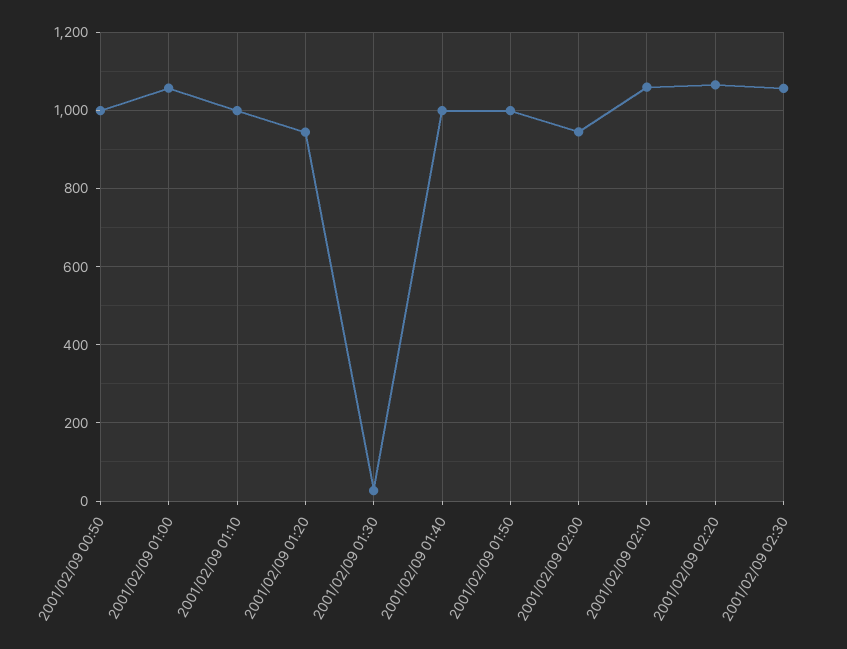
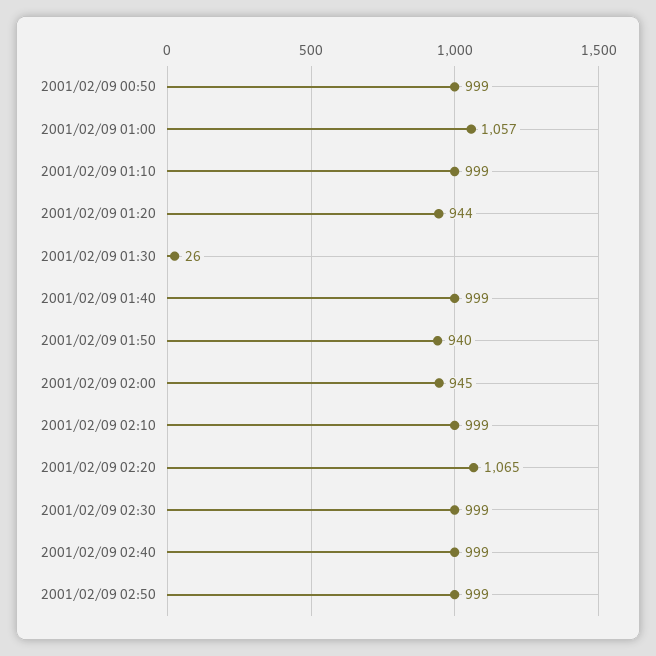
2001/02/09 01:50: 1000 -> 940
2001/02/09 02:10: 1060 -> 999
2001/02/09 02:30: 1060 -> 999
2001/02/09 02:40: none -> 999
2001/02/09 02:50: none -> 999

